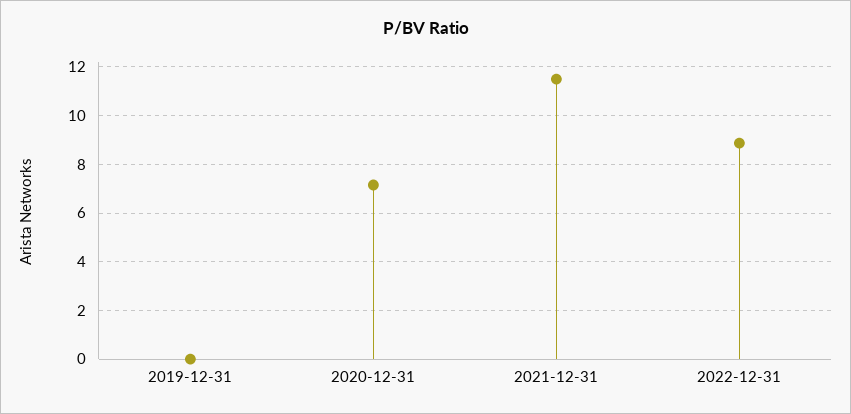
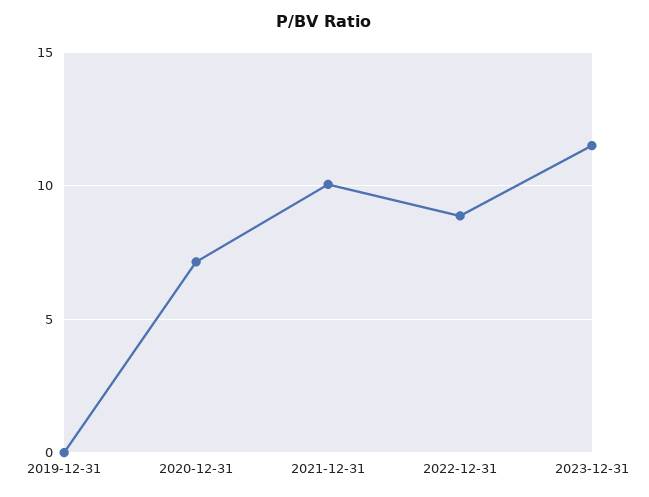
2021-12-31: 11.5 -> 10
2023-12-31: none -> 11.5

